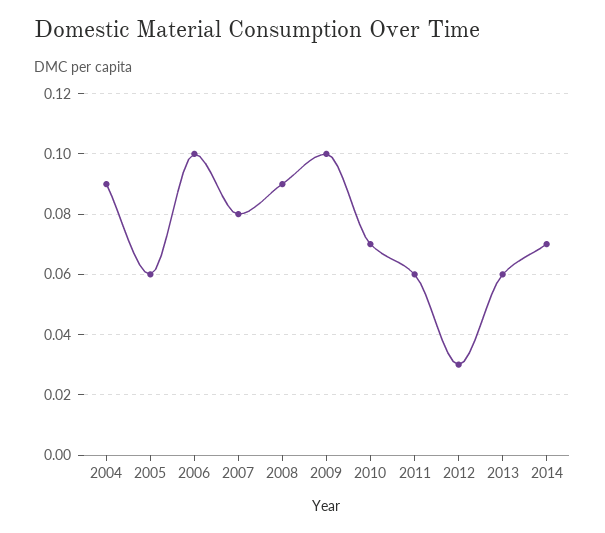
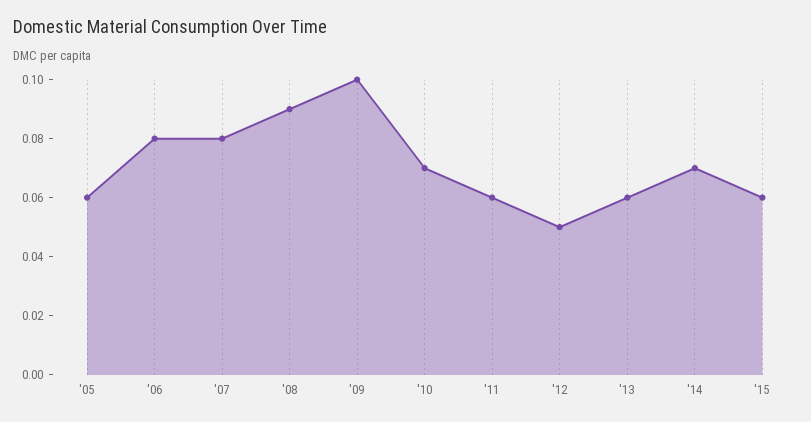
2004: 0.09 -> none
2006: 0.1 -> 0.08
2012: 0.03 -> 0.05
'15: none -> 0.06

